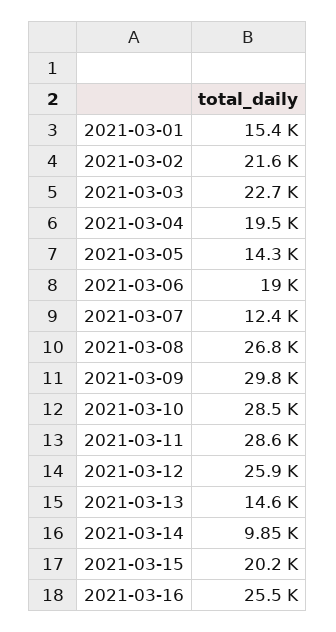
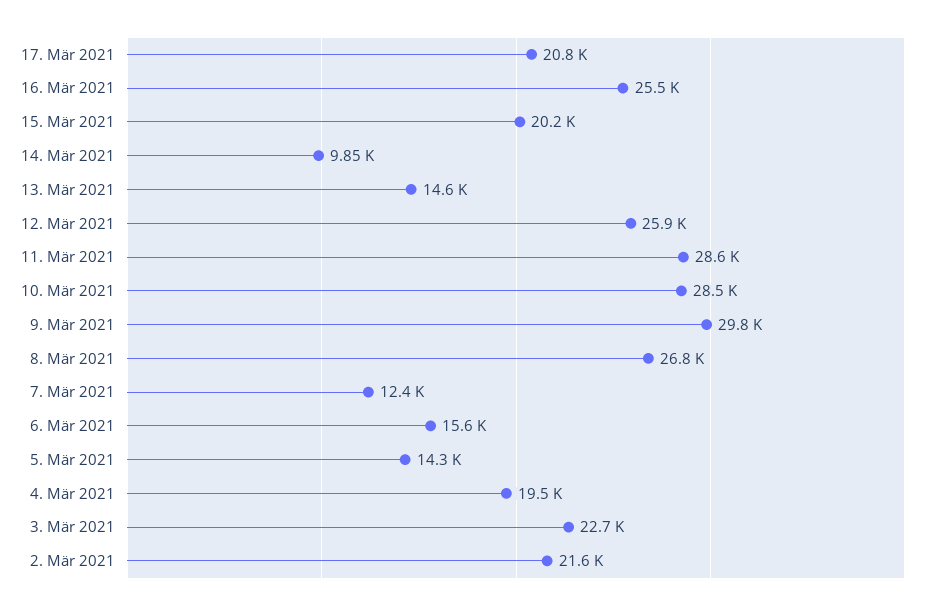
2021-03-01: 15400 -> none
2021-03-06: 19000 -> 15600
17. Mär 2021: none -> 20800

